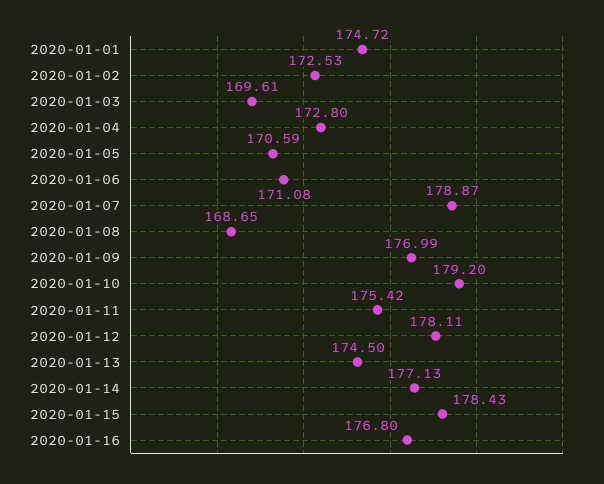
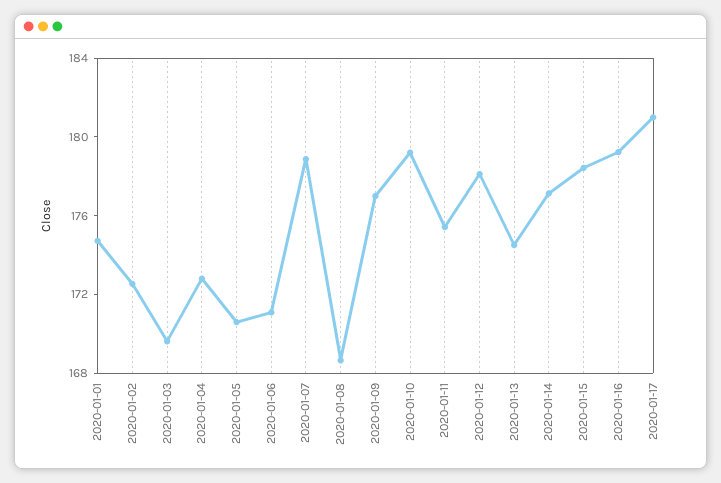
2020-01-16: 176.8 -> 179
2020-01-17: none -> 181

